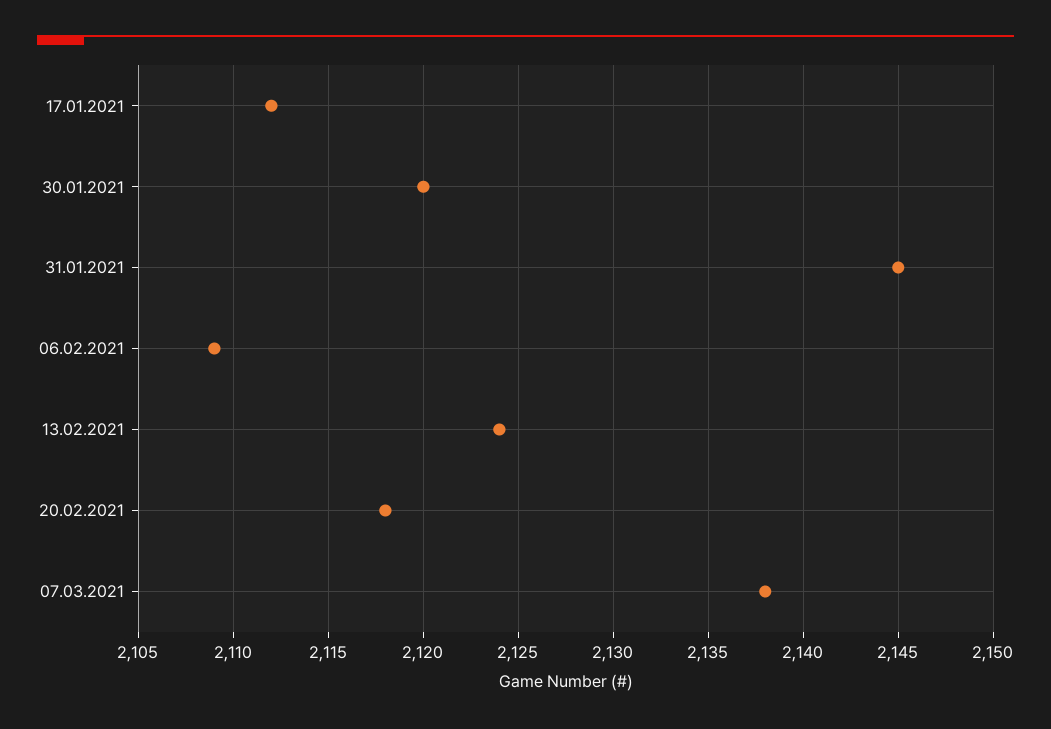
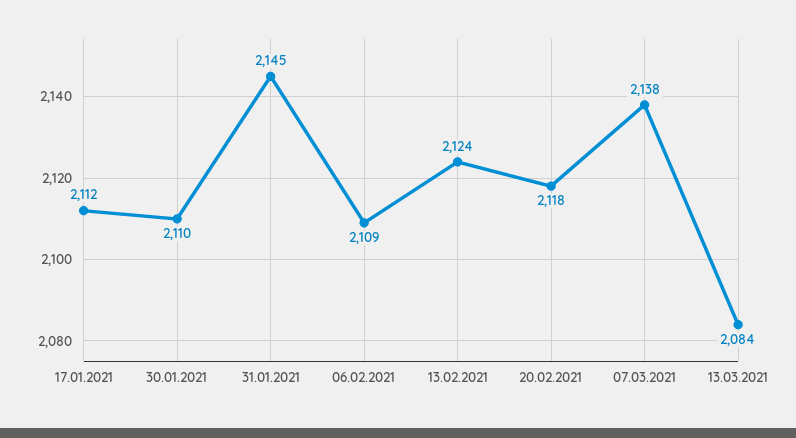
30.01.2021: 2120 -> 2110
13.03.2021: none -> 2084

